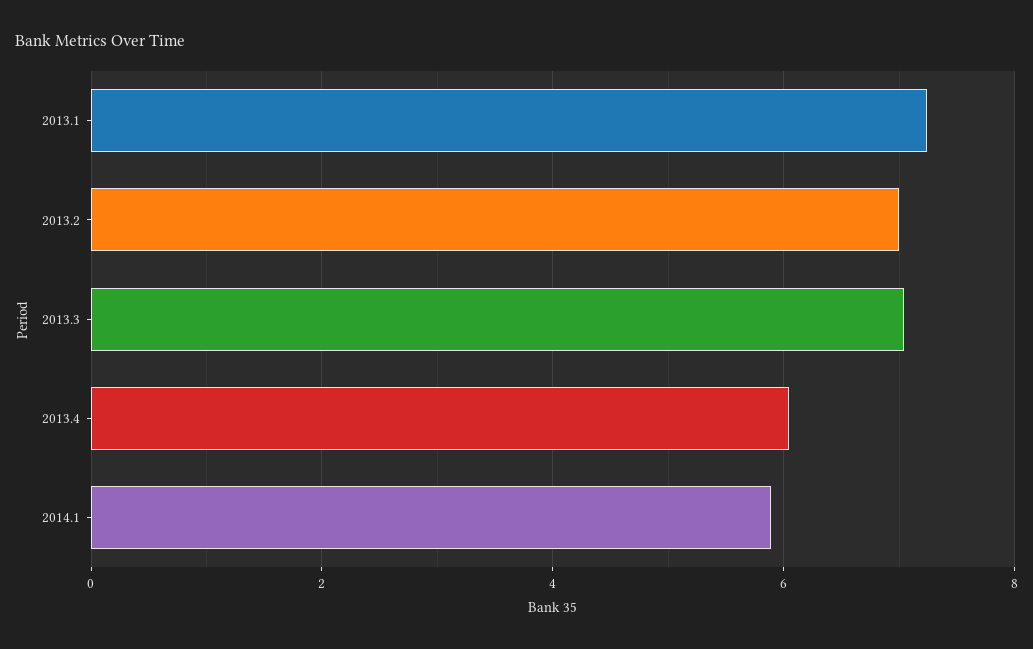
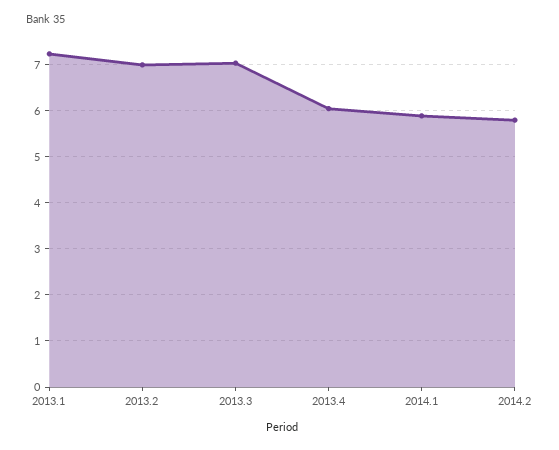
2014.2: none -> 5.8

